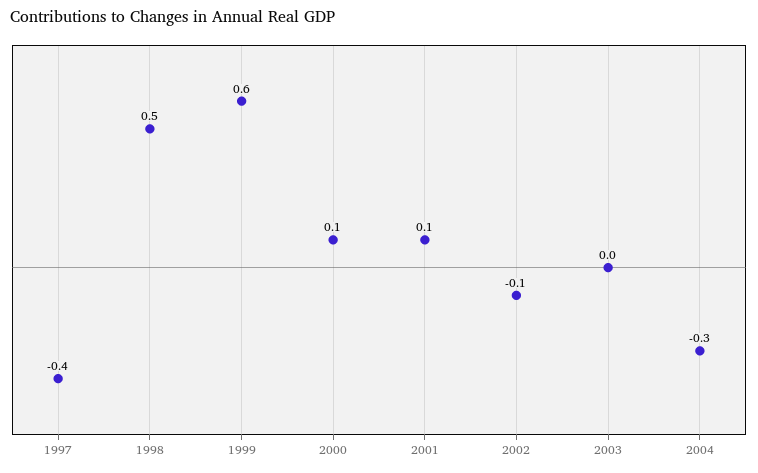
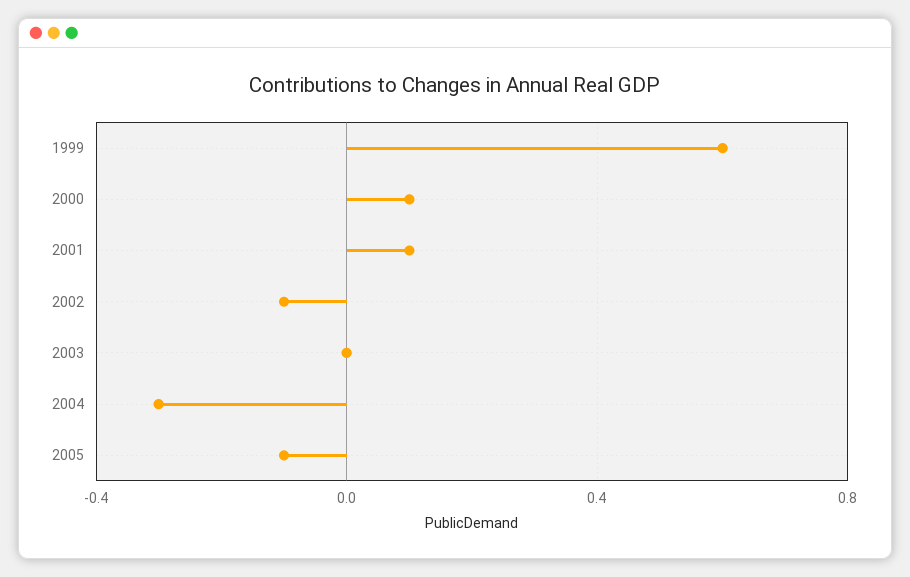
1997: -0.4 -> none
1998: 0.5 -> none
2005: none -> -0.1

